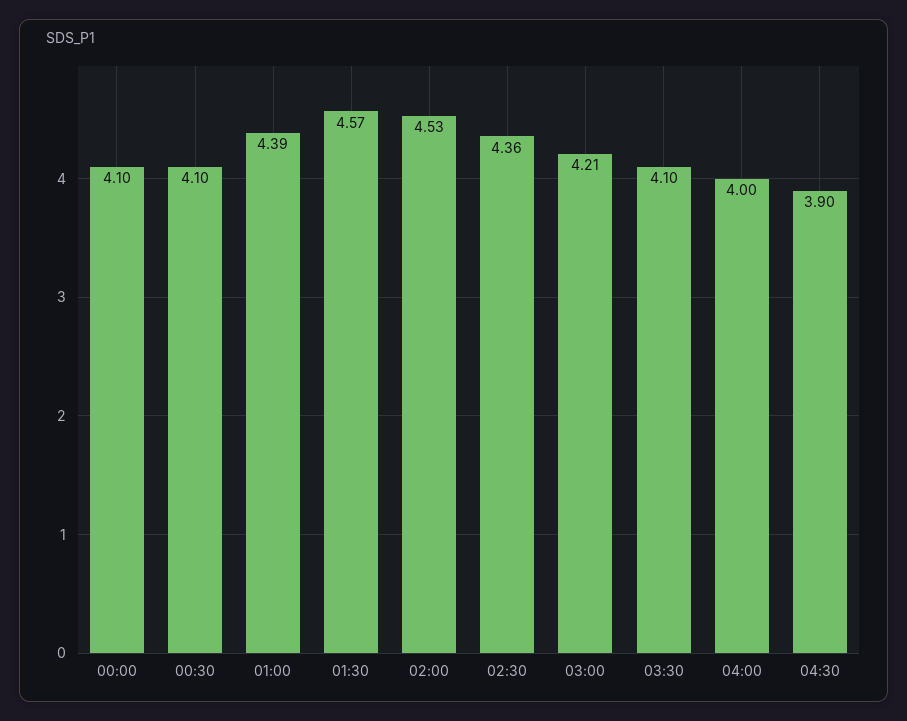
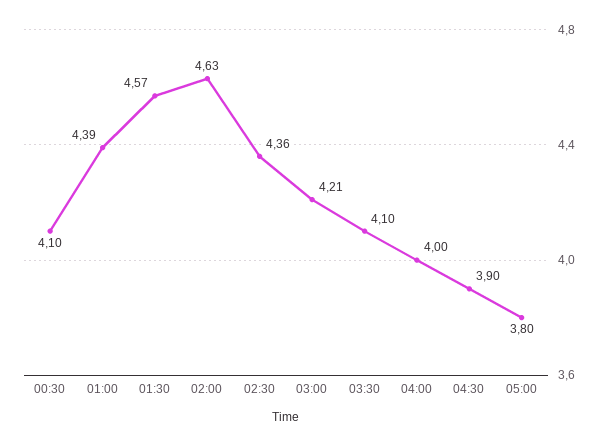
00:00: 4.1 -> none
02:00: 4.53 -> 4.63
05:00: none -> 3.8

